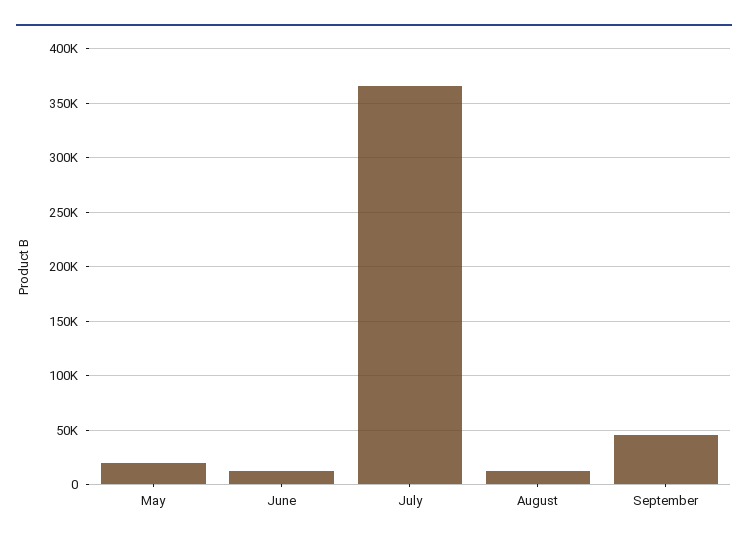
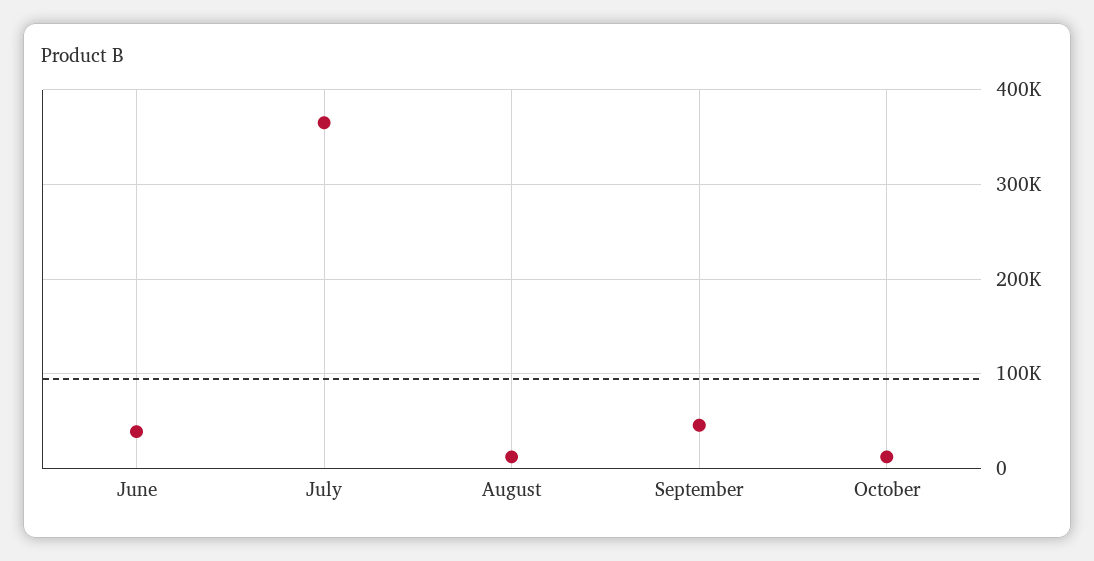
May: 20000 -> none
June: 10000 -> 40000
October: none -> 10000

